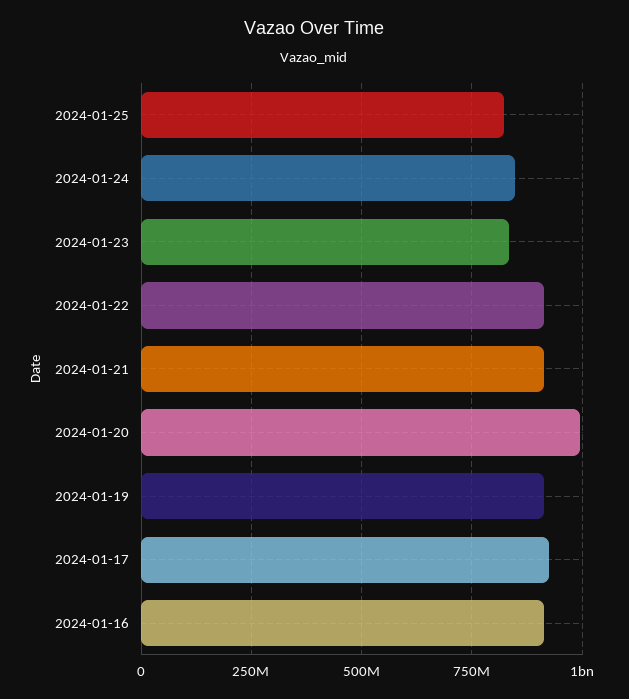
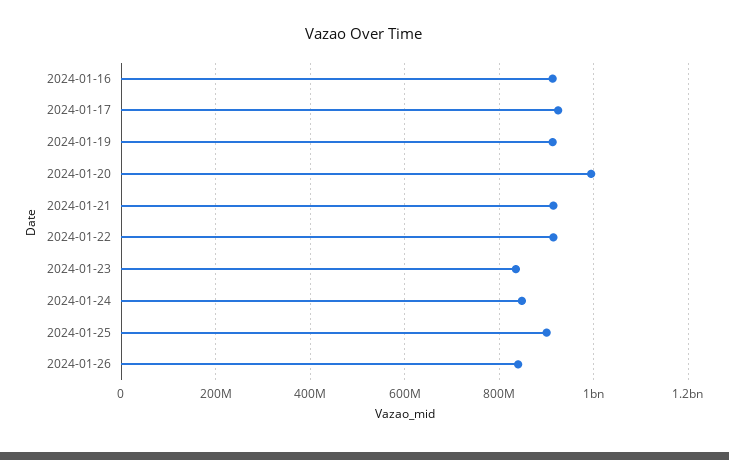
2024-01-25: 825000000 -> 900000000
2024-01-26: none -> 840000000

